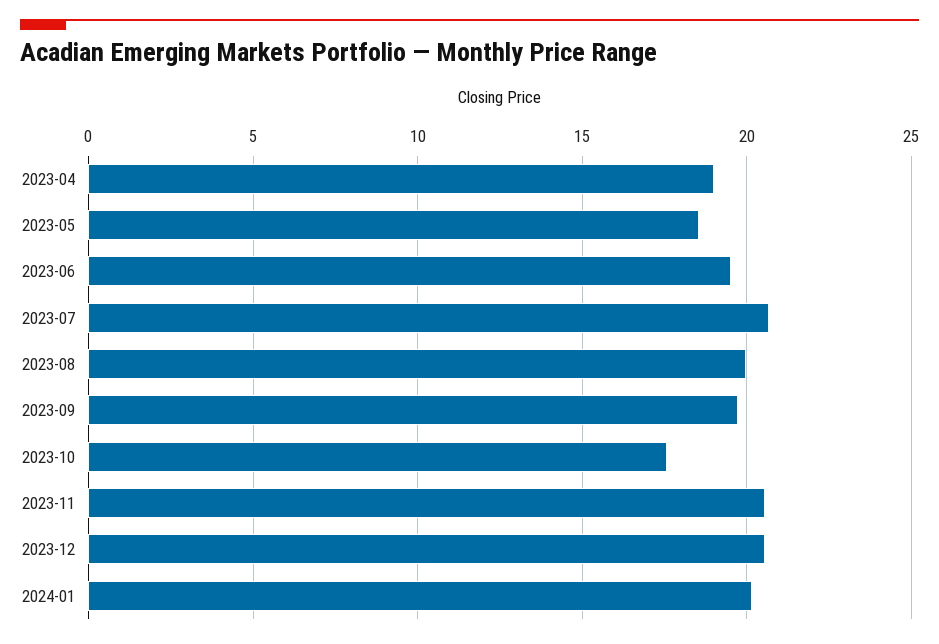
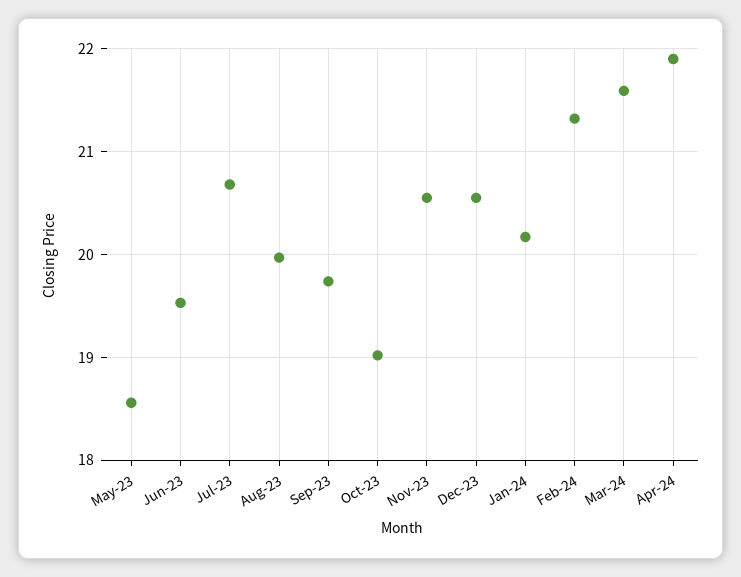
2023-04: 19 -> none
2023-10: 17.5 -> 19
Feb-24: none -> 21.3
Mar-24: none -> 21.6
Apr-24: none -> 21.9

